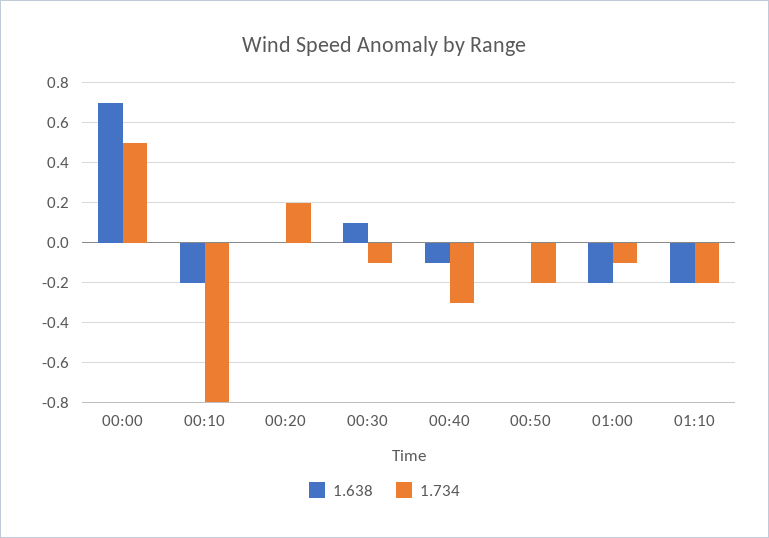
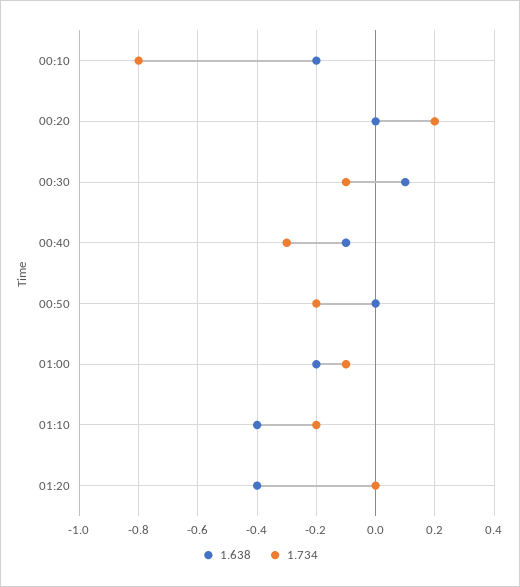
1.638, 00:00: 0.7 -> none
1.734, 00:00: 0.5 -> none
1.638, 01:10: -0.2 -> -0.4
1.638, 01:20: none -> -0.4
1.734, 01:20: none -> 0

